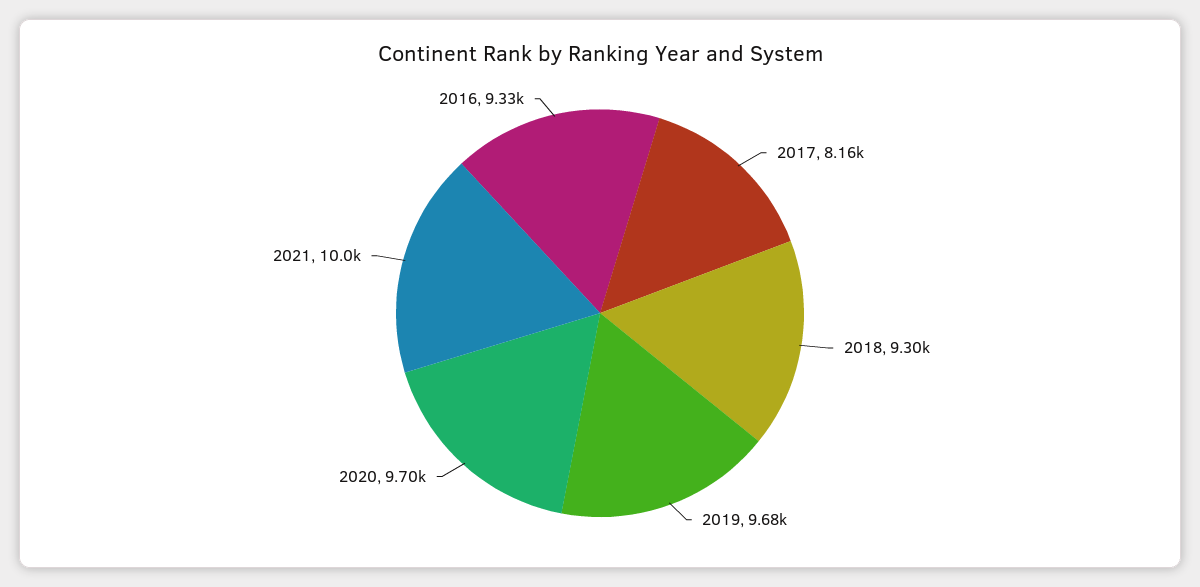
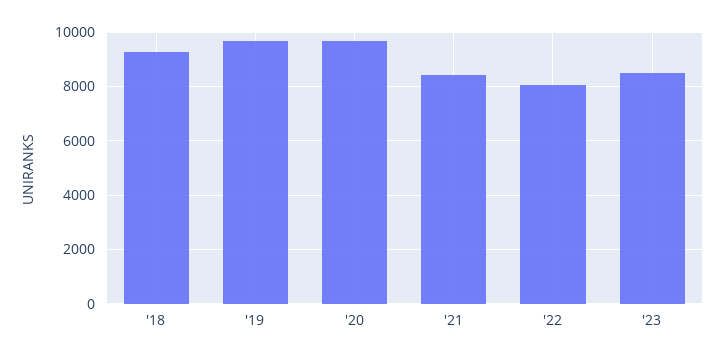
2017: 8160 -> none
2021: 10000 -> 8500
2016: 9330 -> none
'22: none -> 8000
'23: none -> 8500

